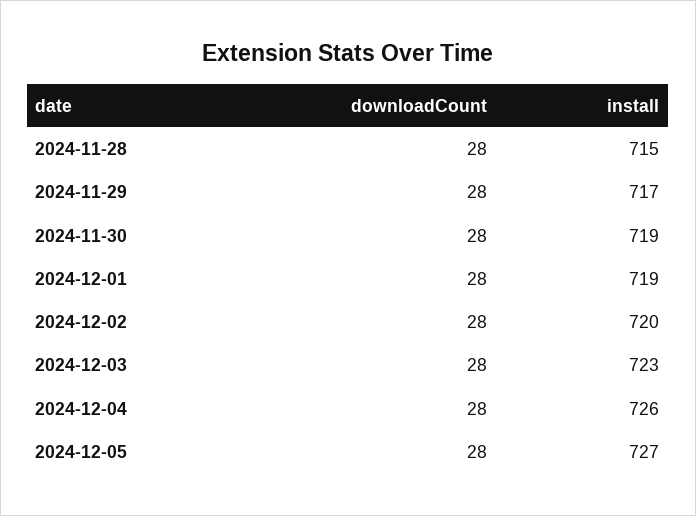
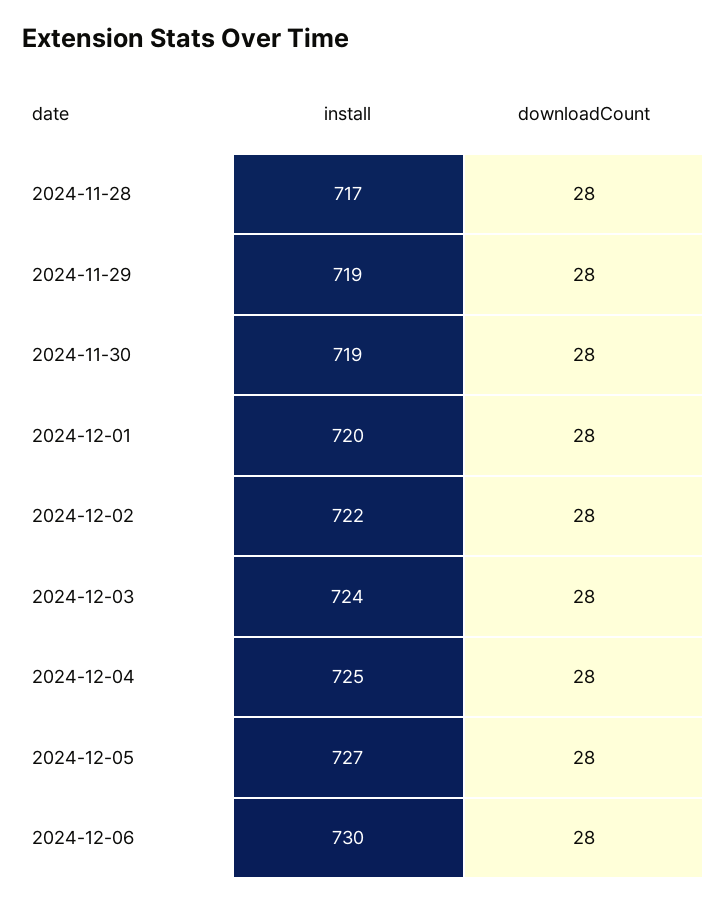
install, 2024-11-28: 715 -> 717
install, 2024-11-29: 717 -> 719
install, 2024-12-01: 719 -> 720
install, 2024-12-02: 720 -> 722
install, 2024-12-03: 723 -> 724
install, 2024-12-04: 726 -> 725
install, 2024-12-06: none -> 730
downloadCount, 2024-12-06: none -> 28

